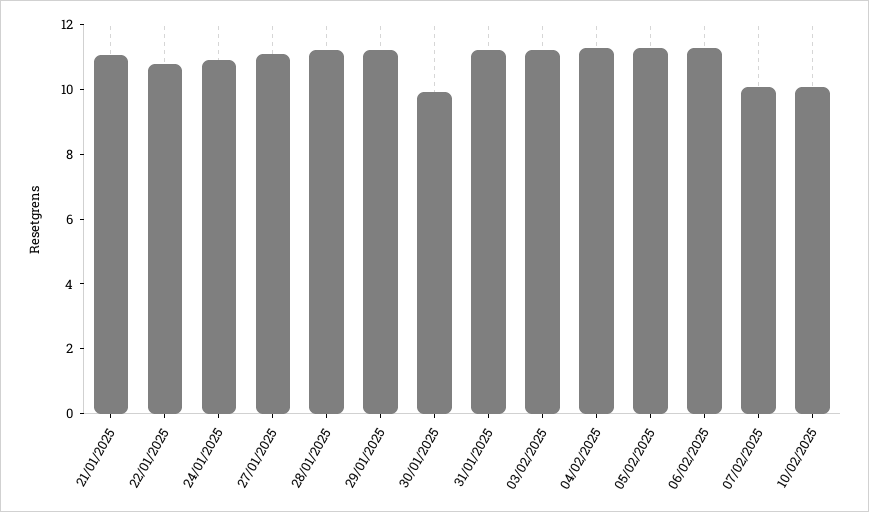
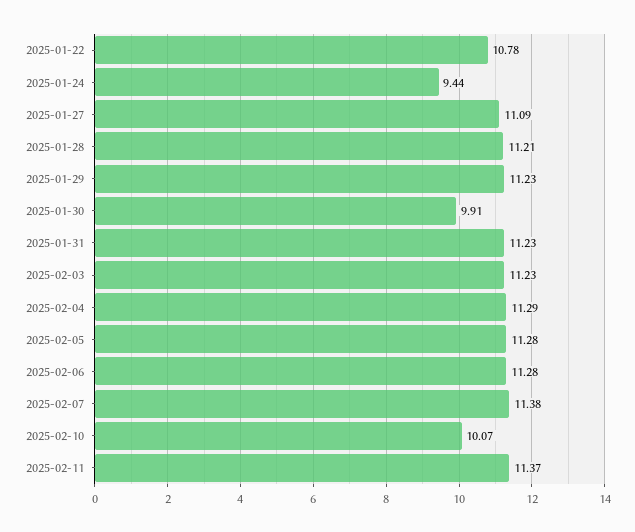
21/01/2025: 11 -> none
24/01/2025: 11 -> 9.44
07/02/2025: 10 -> 11.38
2025-02-11: none -> 11.37

